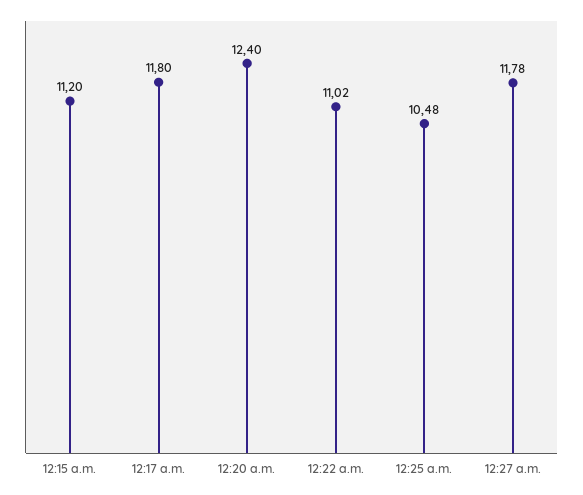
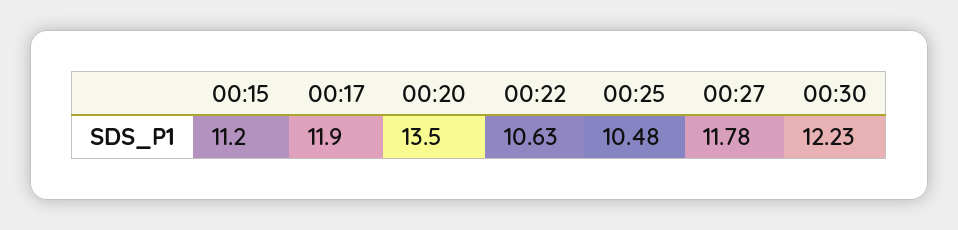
12:17 a.m.: 11.8 -> 11.9
12:20 a.m.: 12.4 -> 13.5
12:22 a.m.: 11.02 -> 10.63
00:30: none -> 12.23

